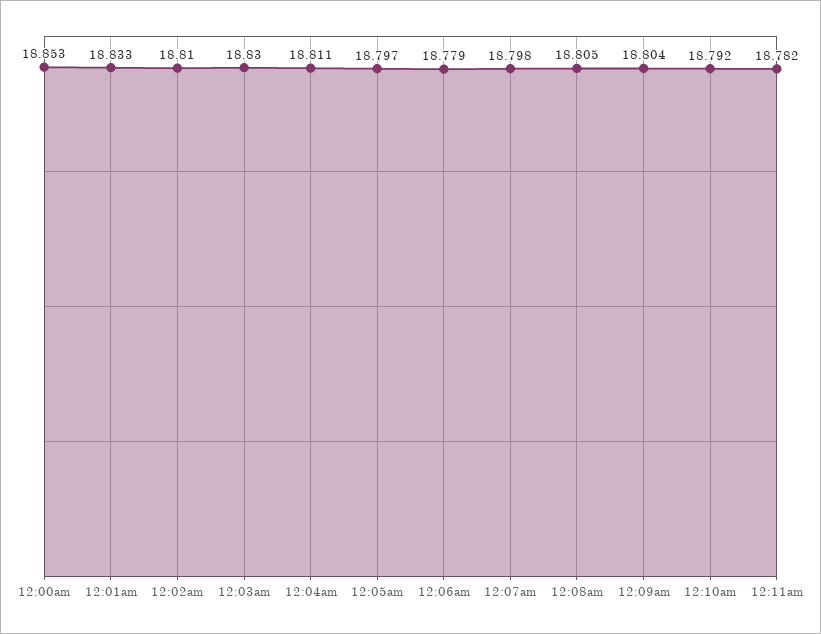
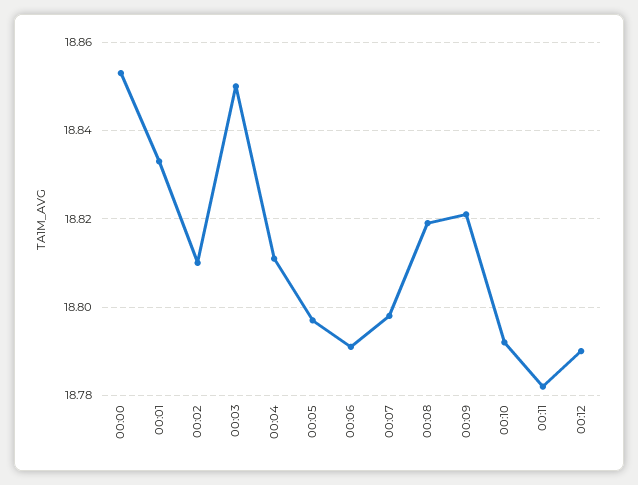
12:03am: 18.83 -> 18.85
12:06am: 18.779 -> 18.79
12:08am: 18.805 -> 18.82
12:09am: 18.804 -> 18.82
00:12: none -> 18.79

